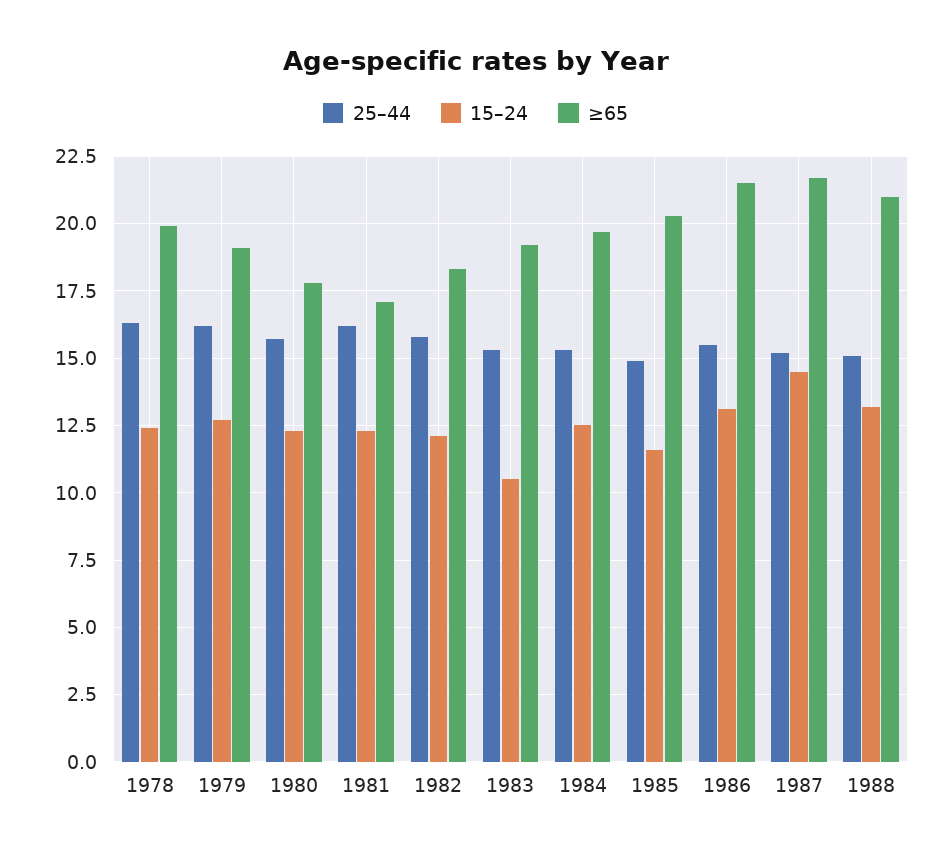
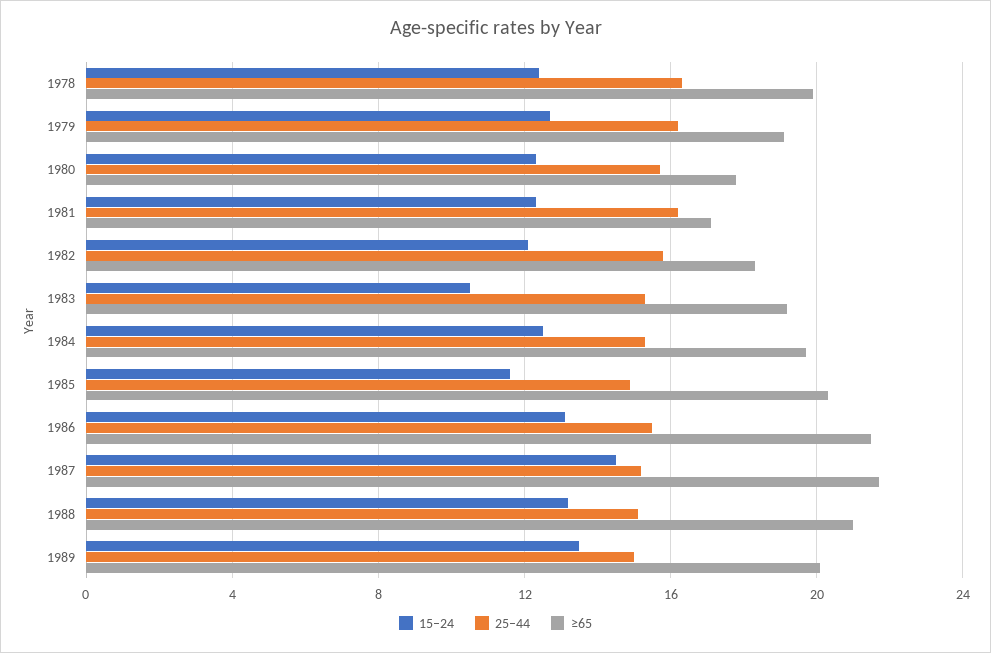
15–24, 1989: none -> 13.5
25–44, 1989: none -> 15
≥65, 1989: none -> 20

